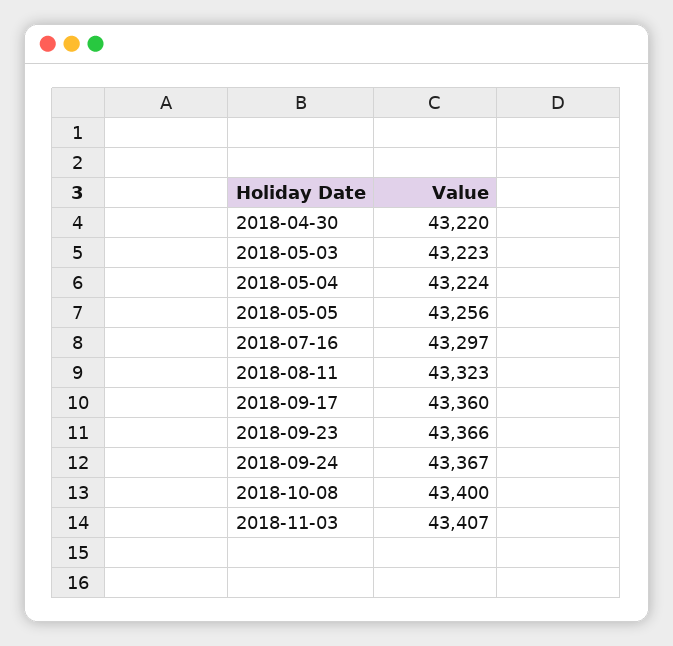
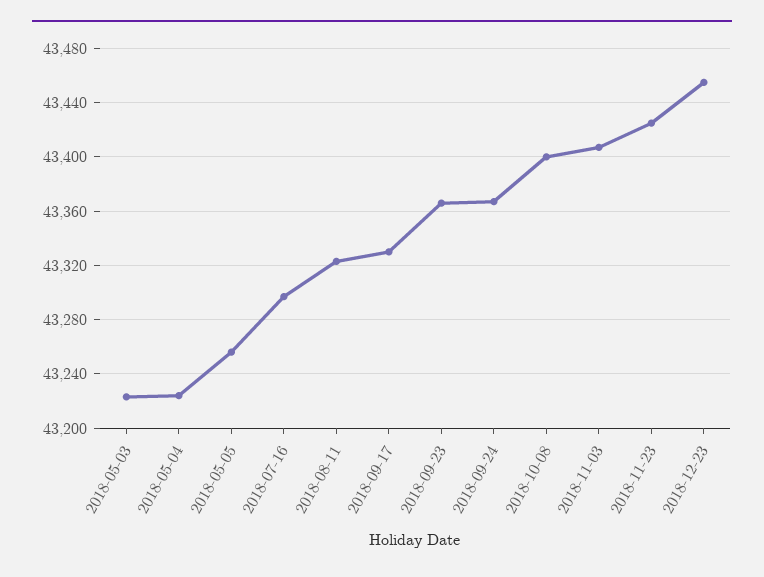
2018-04-30: 43220 -> none
2018-09-17: 43360 -> 43330
2018-11-23: none -> 43425
2018-12-23: none -> 43455

